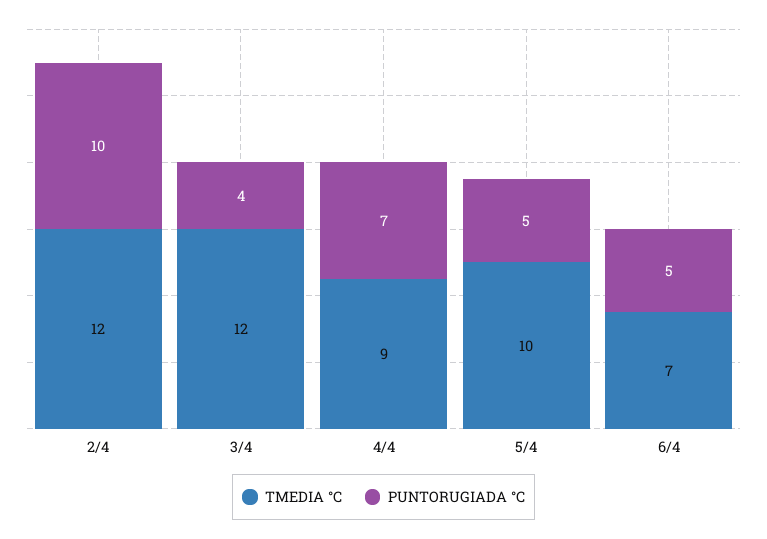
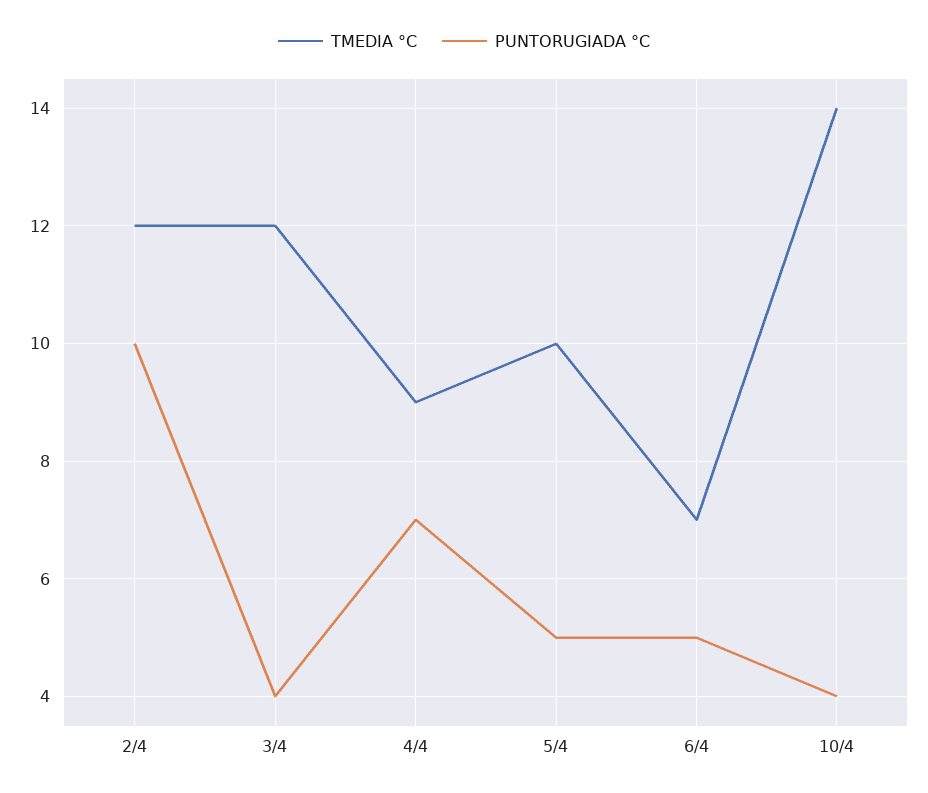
TMEDIA °C, 10/4: none -> 14
PUNTORUGIADA °C, 10/4: none -> 4

